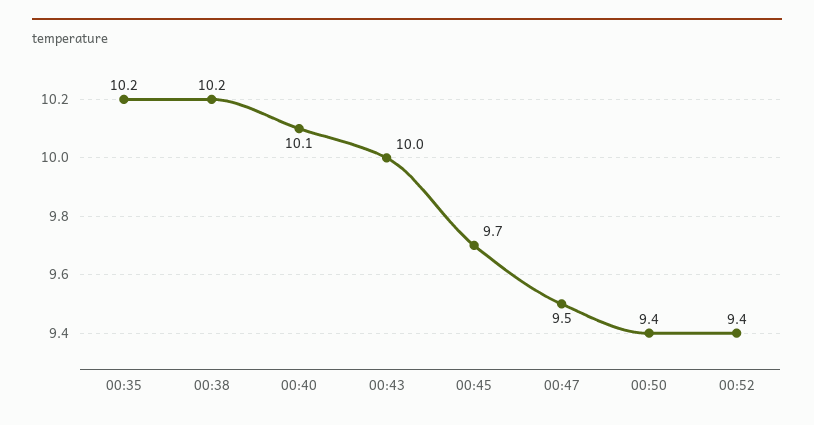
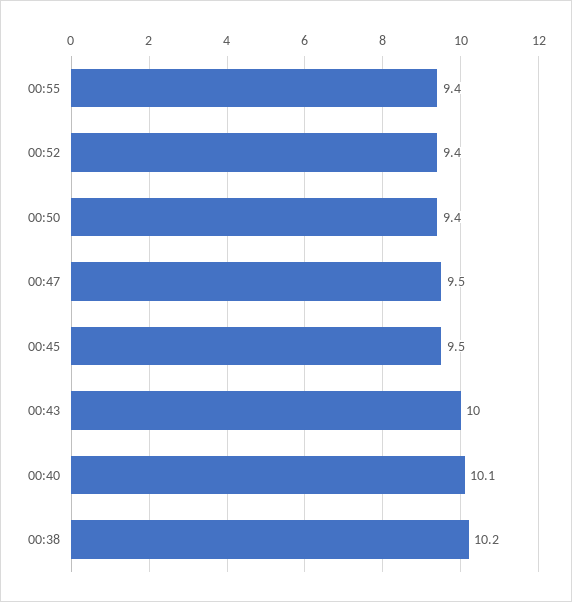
00:35: 10.2 -> none
00:45: 9.7 -> 9.5
00:55: none -> 9.4

